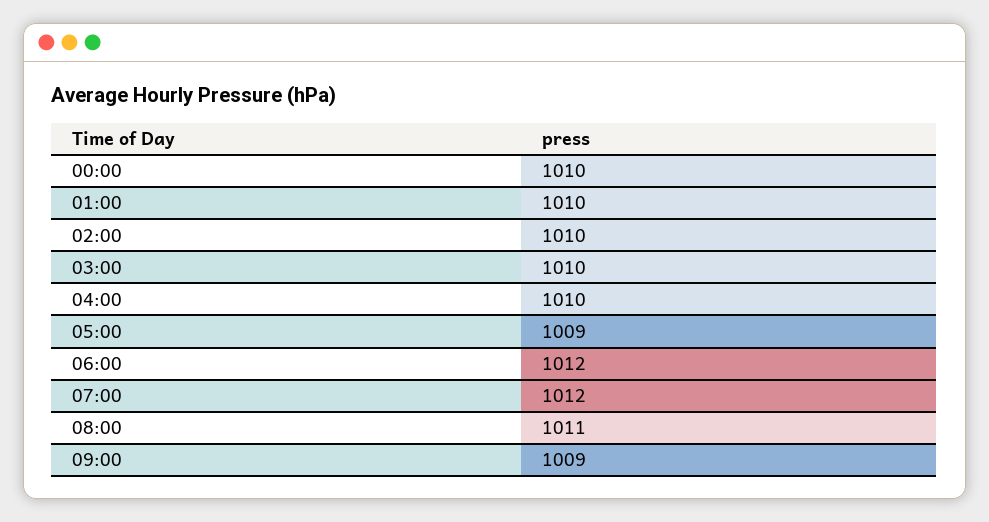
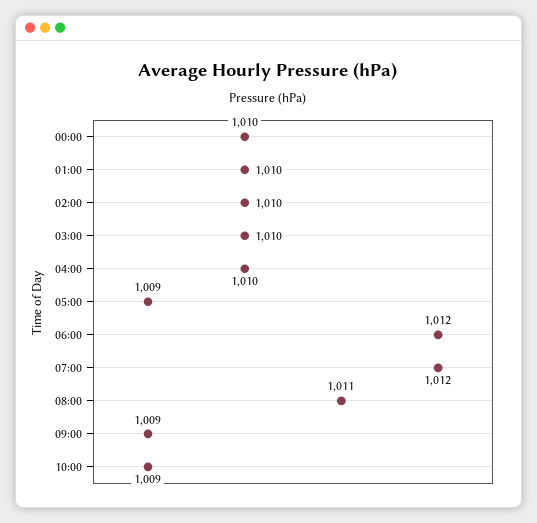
10:00: none -> 1009

